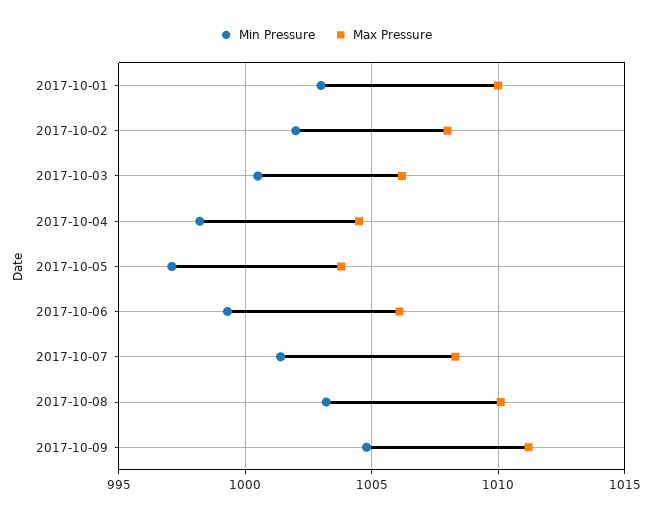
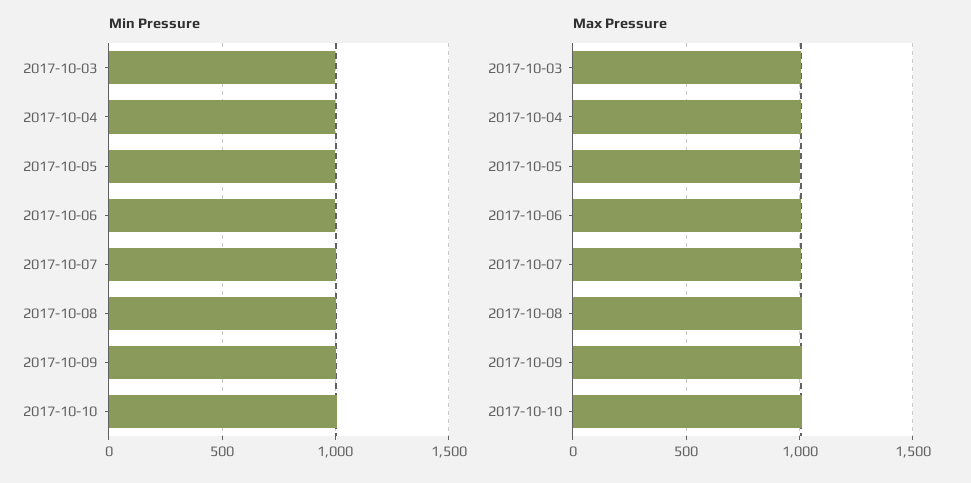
Min Pressure, 2017-10-01: 1003 -> none
Max Pressure, 2017-10-01: 1010 -> none
Min Pressure, 2017-10-02: 1002 -> none
Max Pressure, 2017-10-02: 1008 -> none
Min Pressure, 2017-10-10: none -> 1000
Max Pressure, 2017-10-10: none -> 1000

